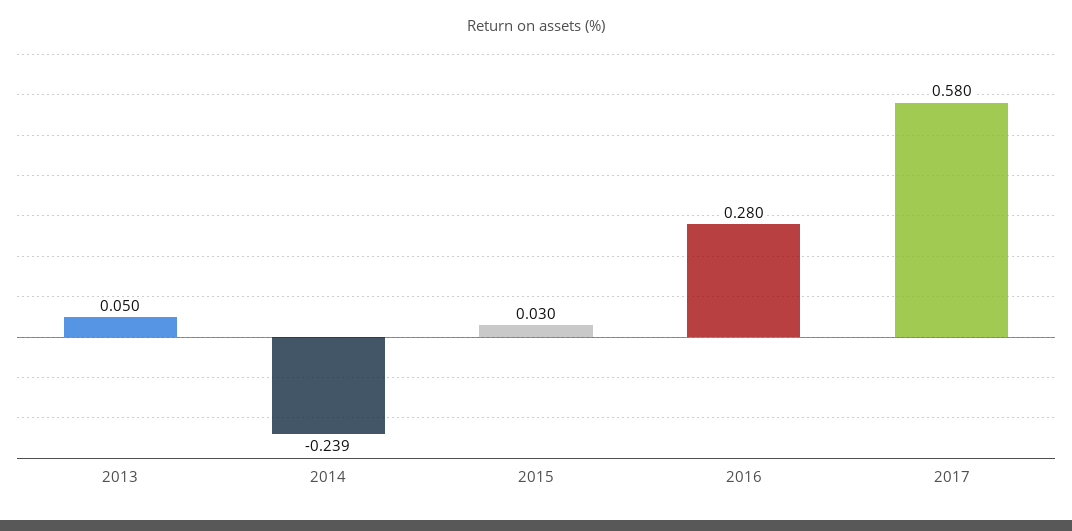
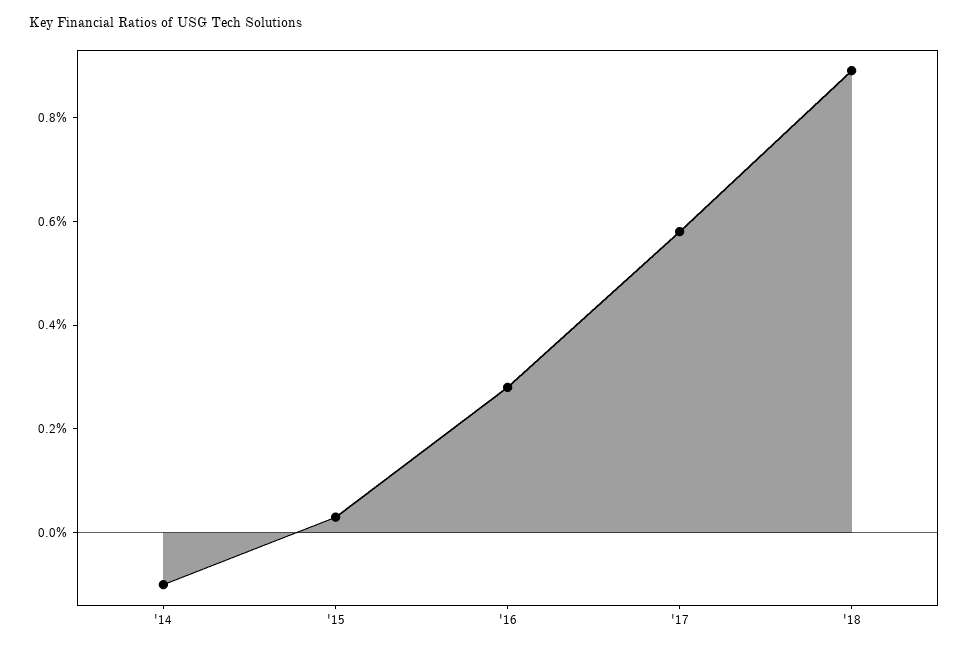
2013: 0.05 -> none
2014: -0.239 -> -0.1
'18: none -> 0.9

